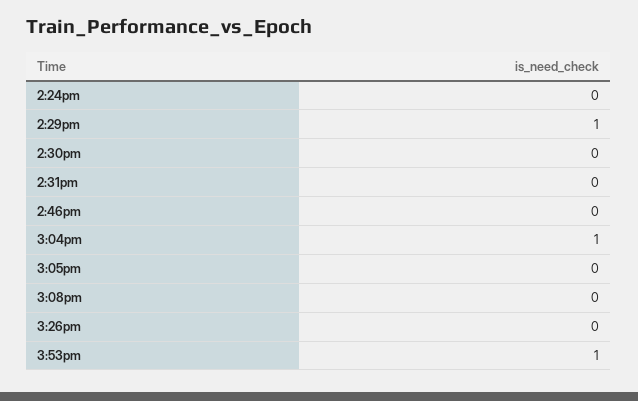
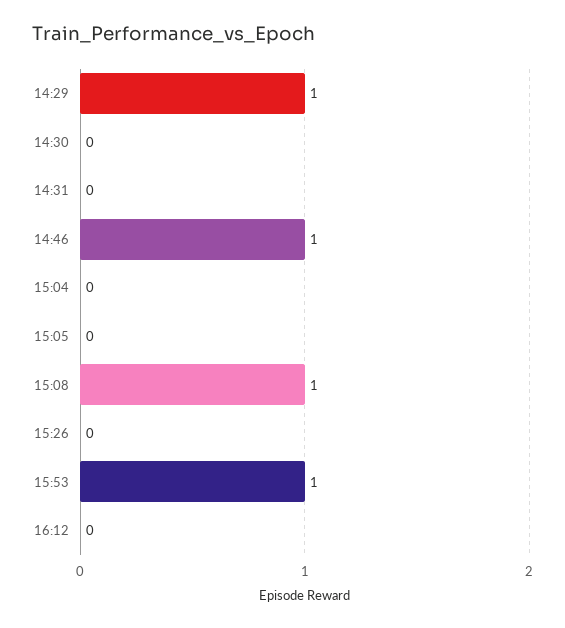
2:24pm: 0 -> none
2:46pm: 0 -> 1
3:04pm: 1 -> 0
3:08pm: 0 -> 1
16:12: none -> 0

